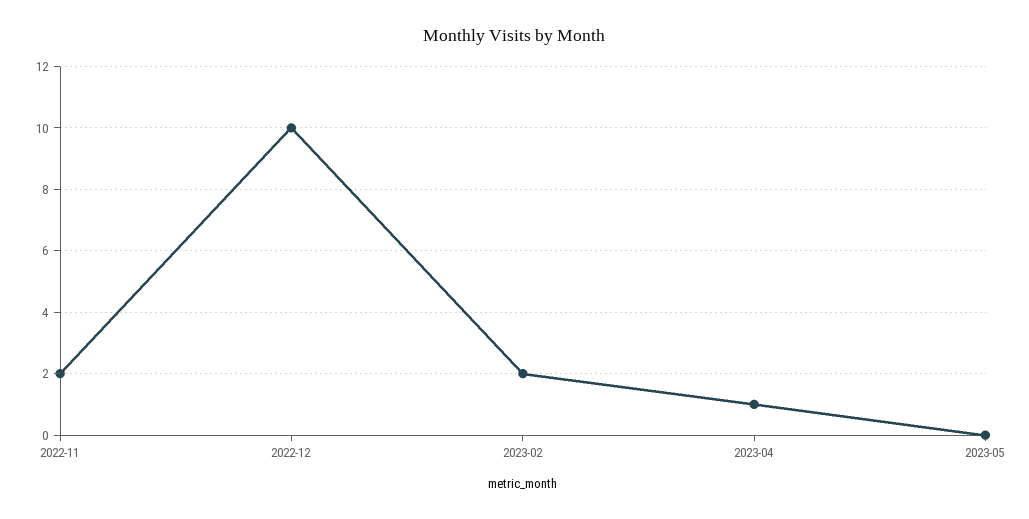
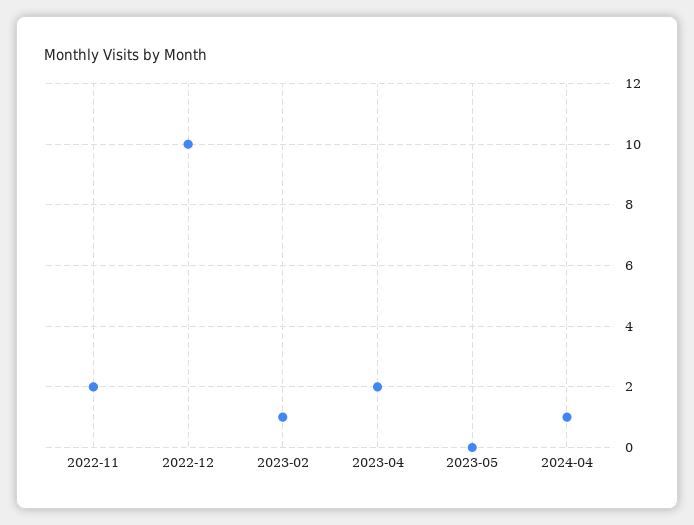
2023-02: 2 -> 1
2023-04: 1 -> 2
2024-04: none -> 1

